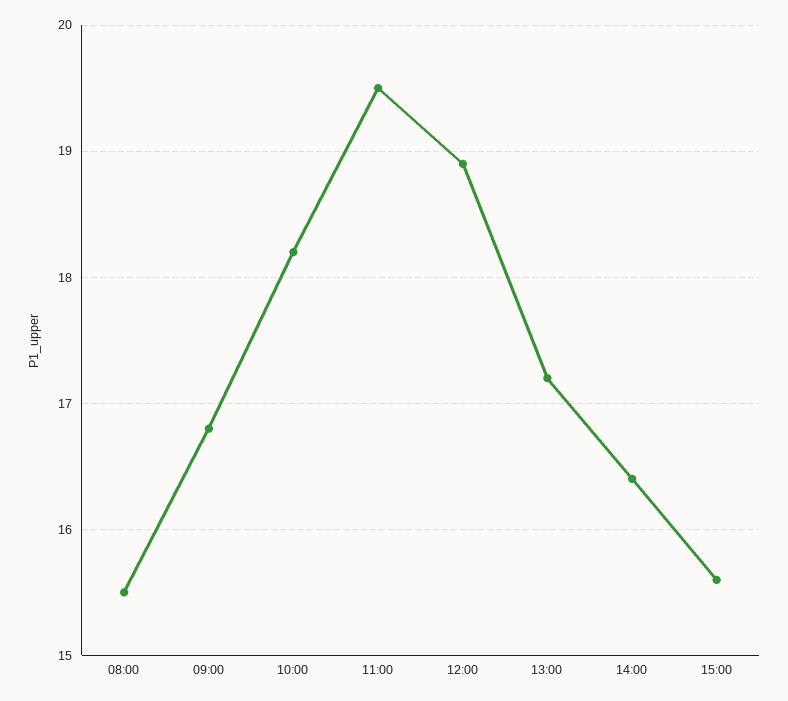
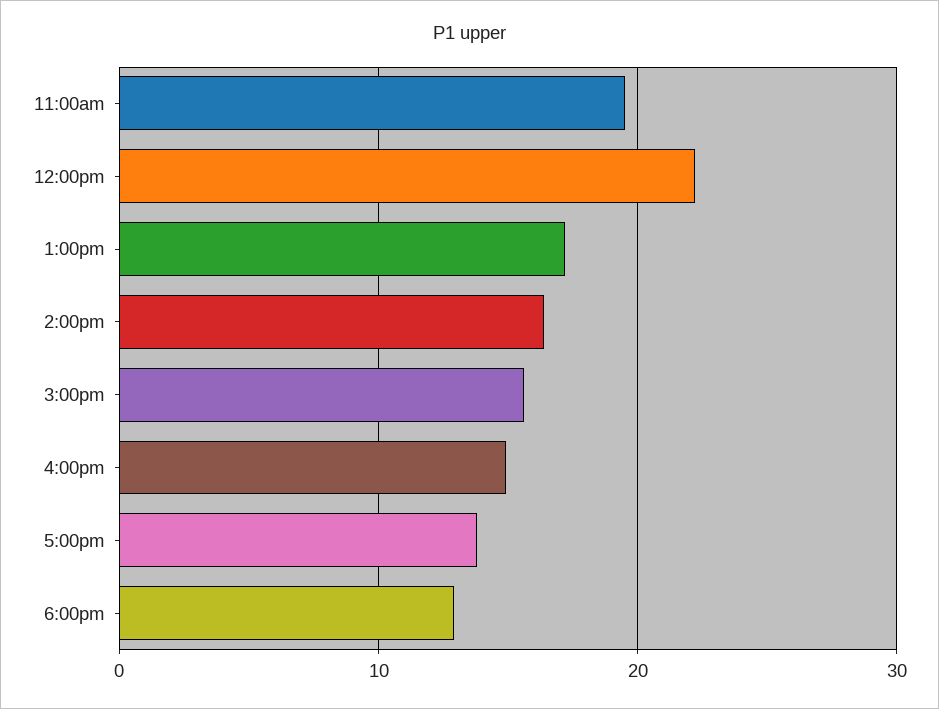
08:00: 15.5 -> none
09:00: 16.8 -> none
10:00: 18.2 -> none
12:00: 18.9 -> 22
4:00pm: none -> 15
5:00pm: none -> 14
6:00pm: none -> 13

